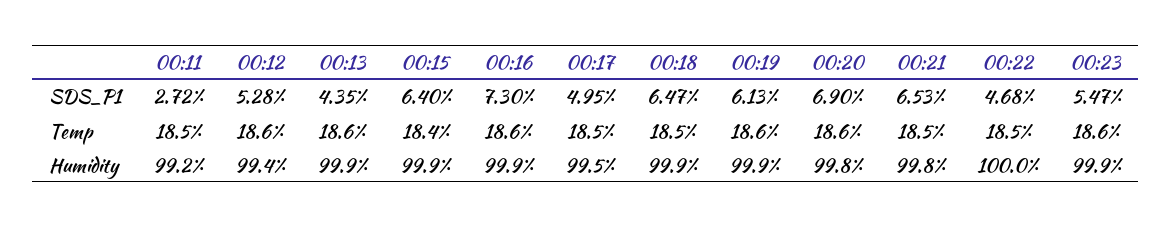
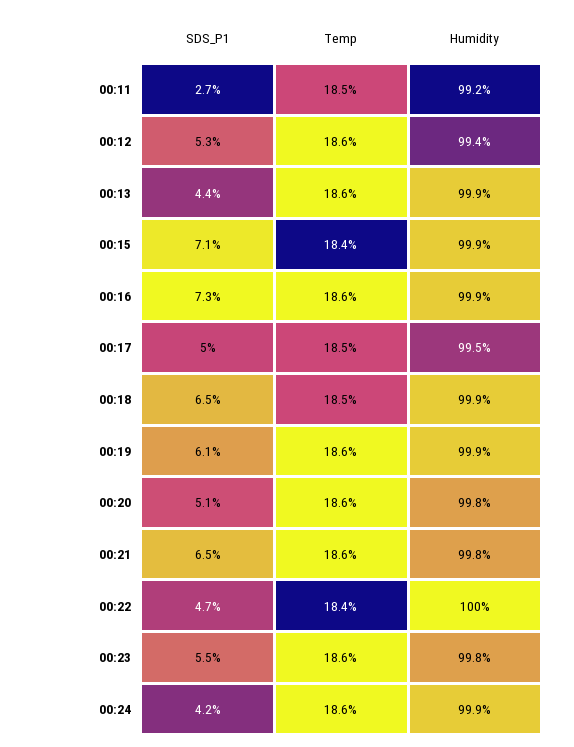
00:15, SDS_P1: 6.4 -> 7.1
00:20, SDS_P1: 6.9 -> 5.1
00:21, Temp: 18.5 -> 18.6
00:22, Temp: 18.5 -> 18.4
00:23, Humidity: 99.9 -> 99.8
00:24, SDS_P1: none -> 4.2
00:24, Temp: none -> 18.6
00:24, Humidity: none -> 99.9

